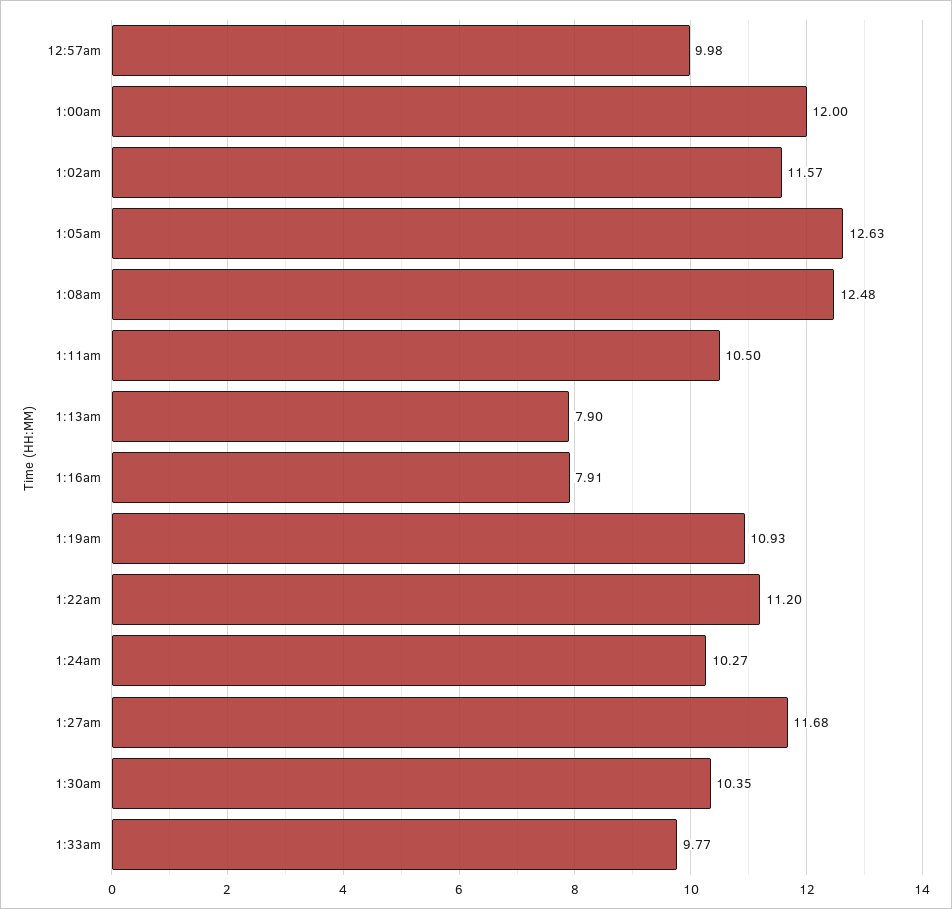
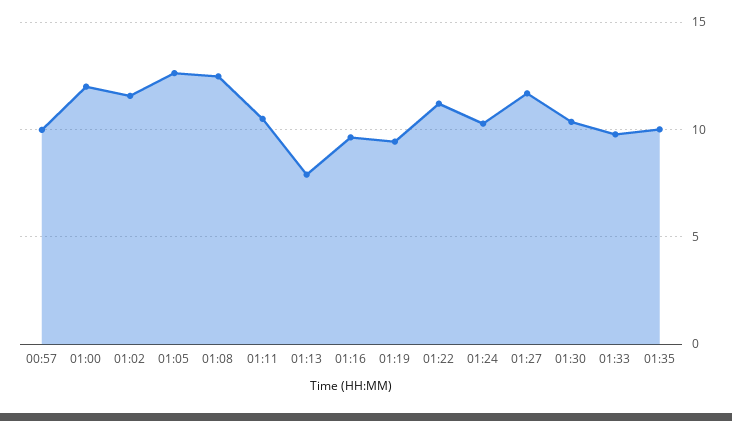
1:16am: 7.91 -> 9.5
1:19am: 10.93 -> 9.5
01:35: none -> 10

